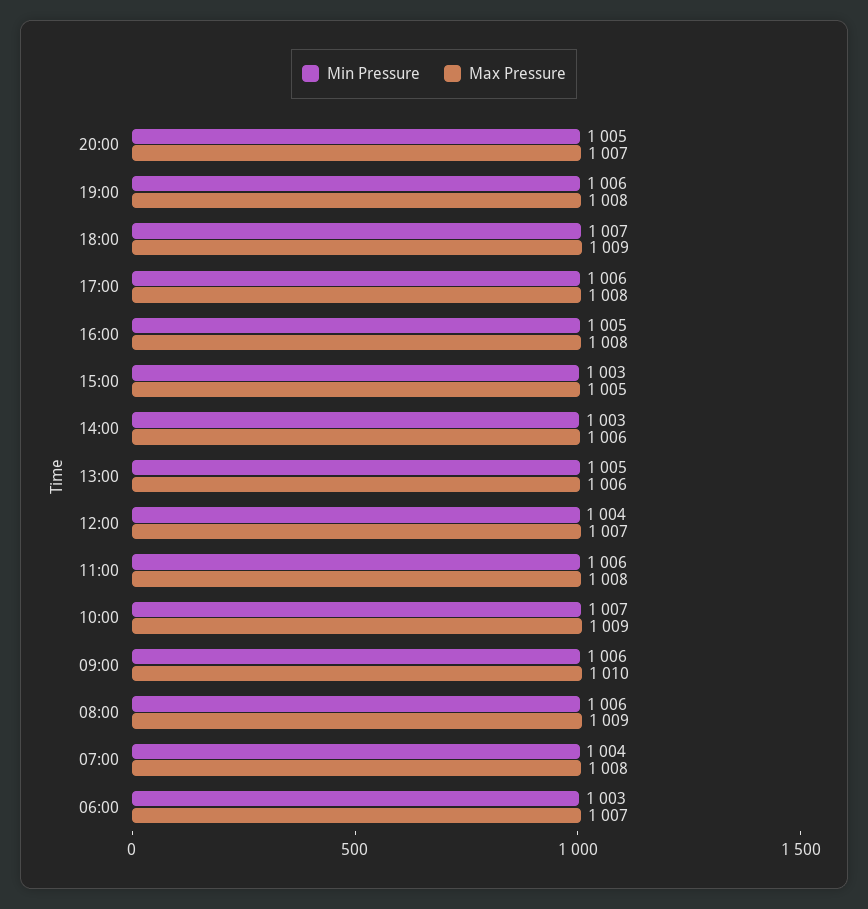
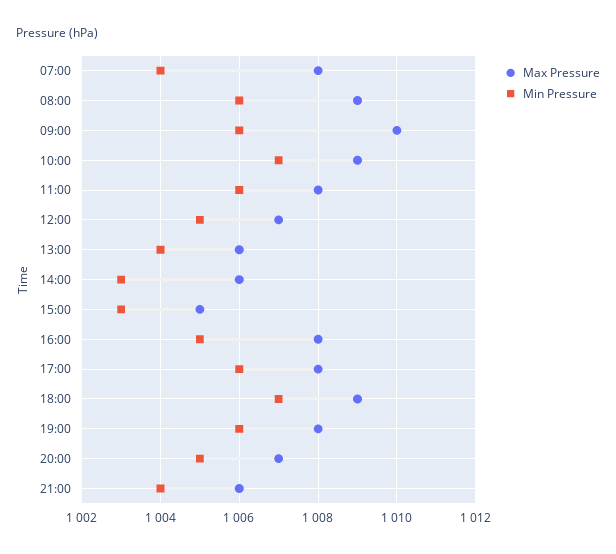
Min Pressure, 13:00: 1005 -> 1004
Min Pressure, 12:00: 1004 -> 1005
Min Pressure, 06:00: 1003 -> none
Max Pressure, 06:00: 1007 -> none
Max Pressure, 21:00: none -> 1006
Min Pressure, 21:00: none -> 1004

